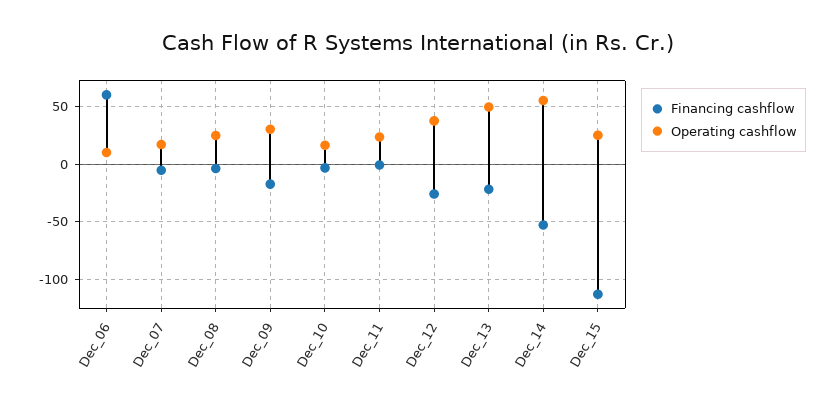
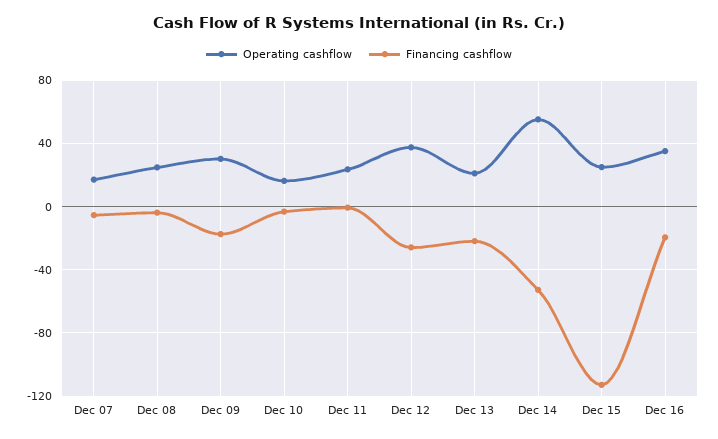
Financing cashflow, Dec_06: 60 -> none
Operating cashflow, Dec_06: 10 -> none
Operating cashflow, Dec_13: 50 -> 20
Operating cashflow, Dec 16: none -> 35
Financing cashflow, Dec 16: none -> -20

